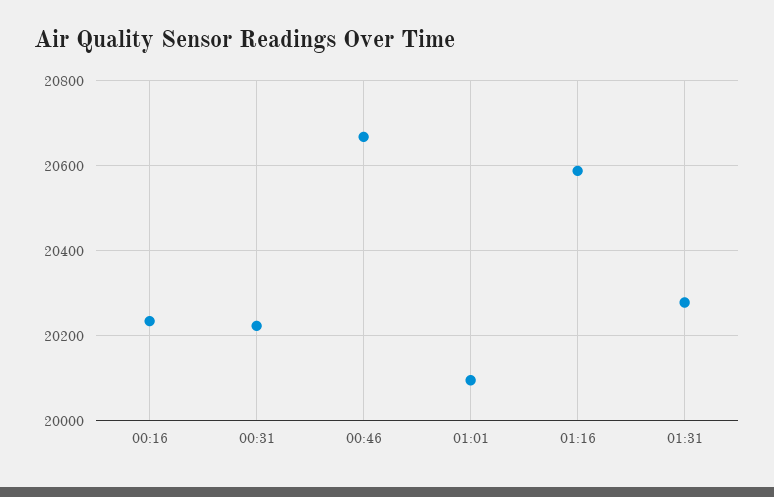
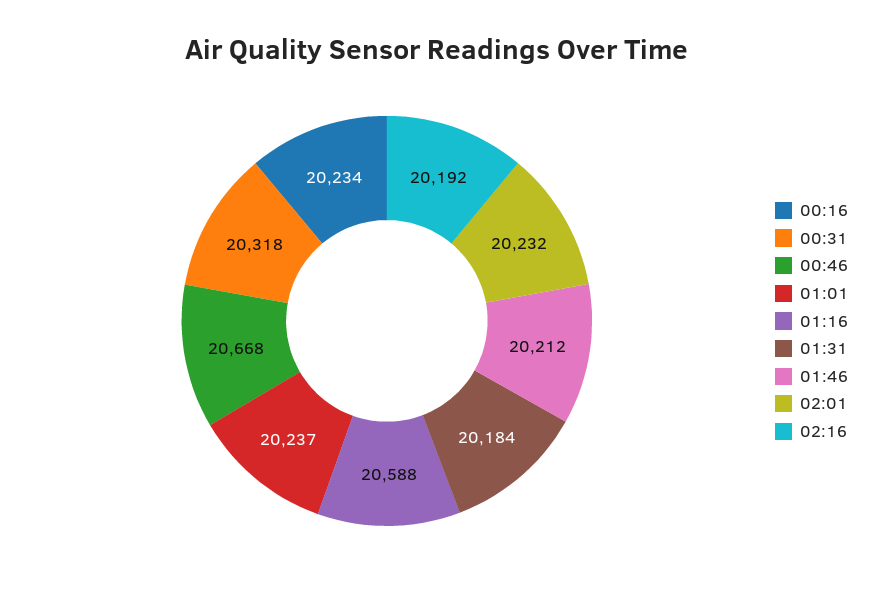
00:31: 20220 -> 20318
01:01: 20100 -> 20237
01:31: 20280 -> 20184
01:46: none -> 20212
02:01: none -> 20232
02:16: none -> 20192

